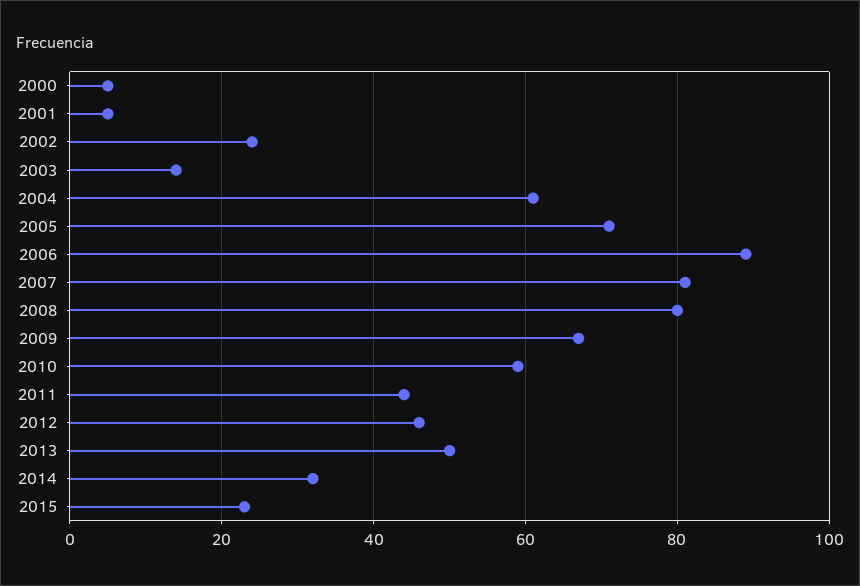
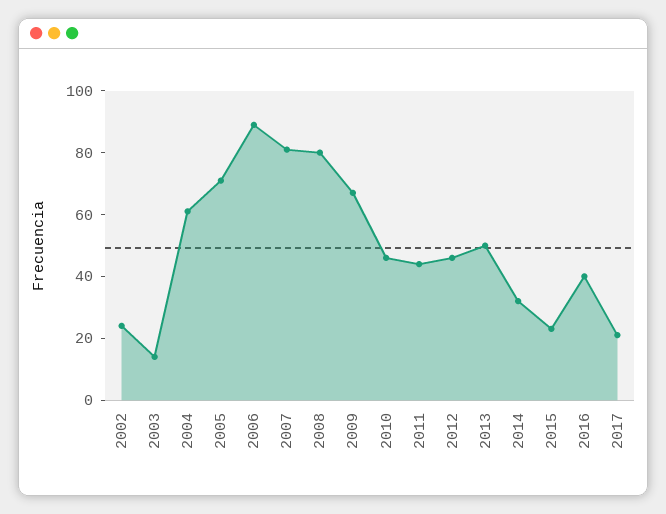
2000: 5 -> none
2001: 5 -> none
2010: 60 -> 45
2016: none -> 40
2017: none -> 20

